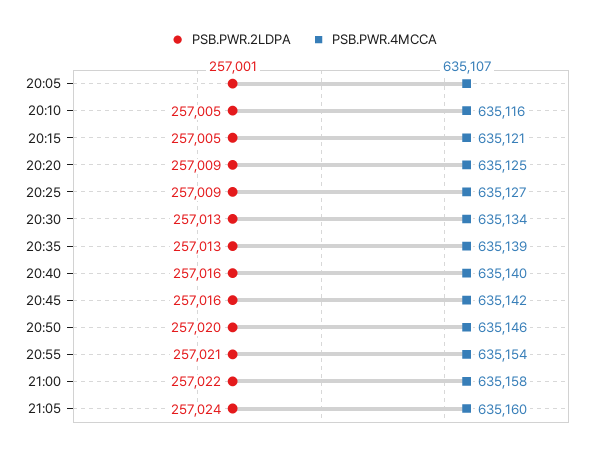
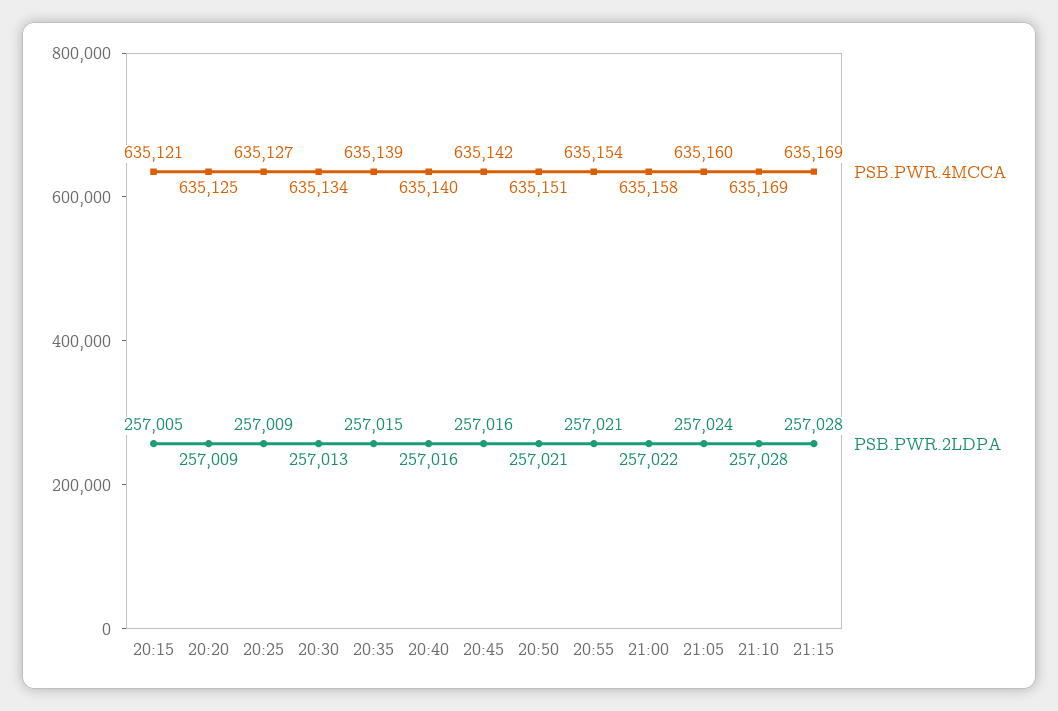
PSB.PWR.2LDPA, 20:05: 257001 -> none
PSB.PWR.4MCCA, 20:05: 635107 -> none
PSB.PWR.2LDPA, 20:10: 257005 -> none
PSB.PWR.4MCCA, 20:10: 635116 -> none
PSB.PWR.2LDPA, 20:35: 257013 -> 257015
PSB.PWR.2LDPA, 20:50: 257020 -> 257021
PSB.PWR.4MCCA, 20:50: 635146 -> 635151
PSB.PWR.4MCCA, 21:10: none -> 635169
PSB.PWR.2LDPA, 21:10: none -> 257028
PSB.PWR.4MCCA, 21:15: none -> 635169
PSB.PWR.2LDPA, 21:15: none -> 257028

